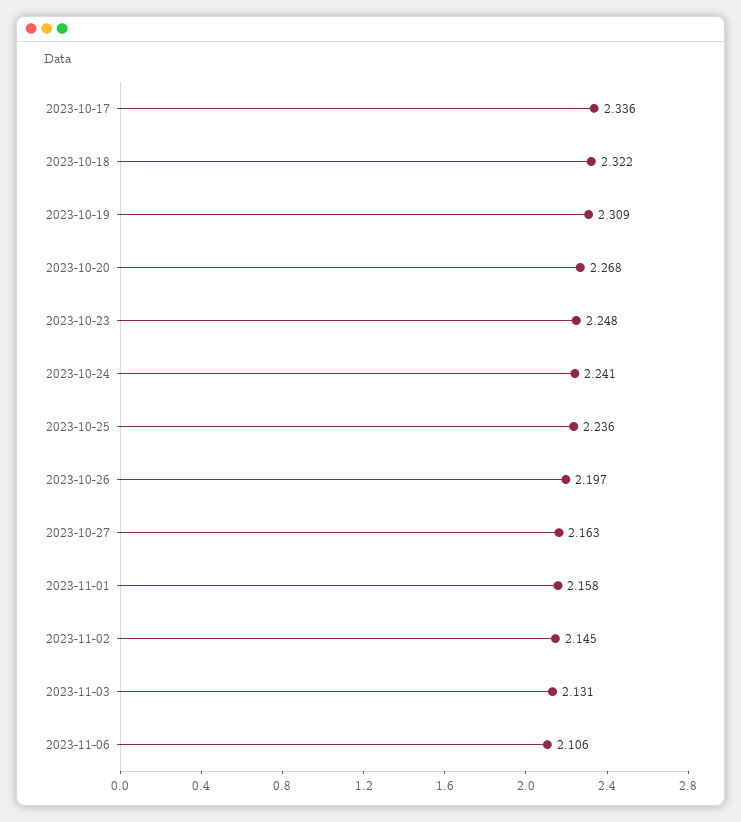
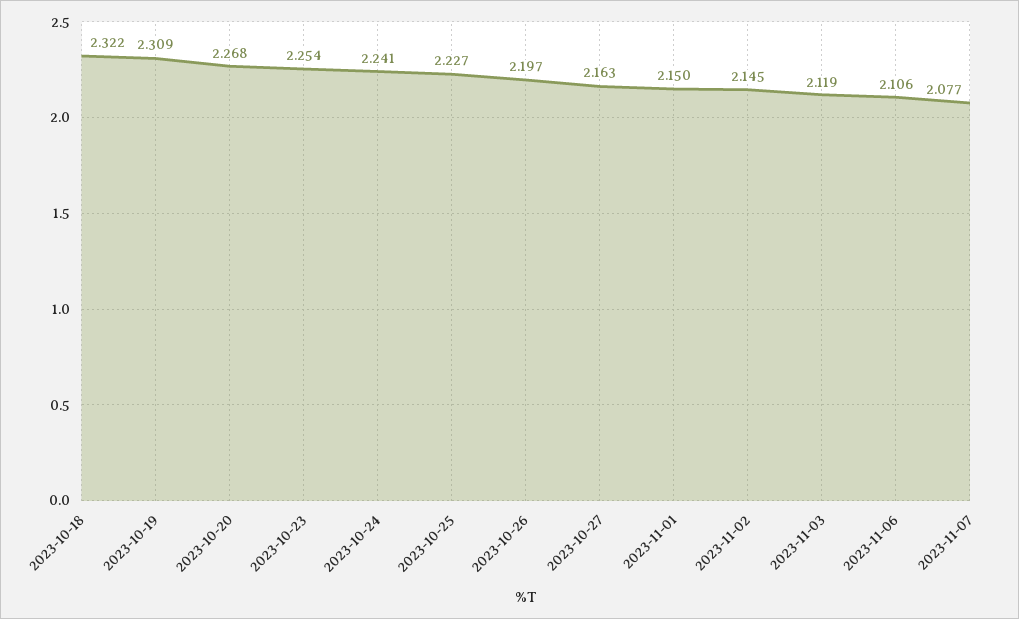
2023-10-17: 2.336 -> none
2023-10-23: 2.248 -> 2.254
2023-10-25: 2.236 -> 2.227
2023-11-01: 2.158 -> 2.15
2023-11-03: 2.131 -> 2.119
2023-11-07: none -> 2.077

